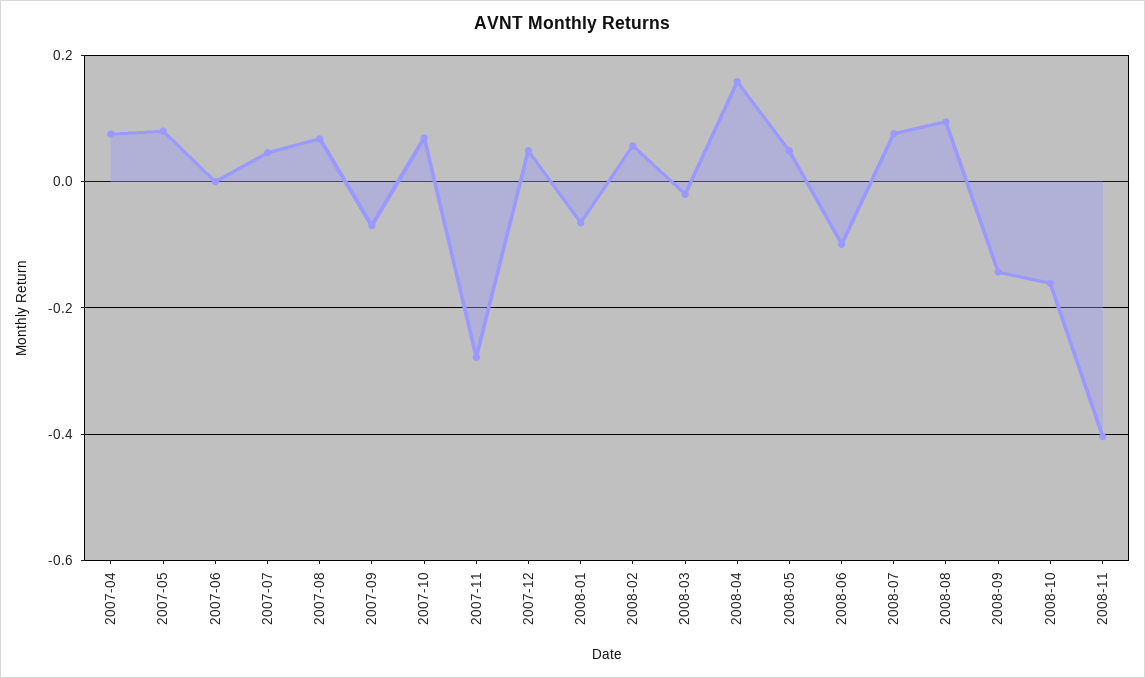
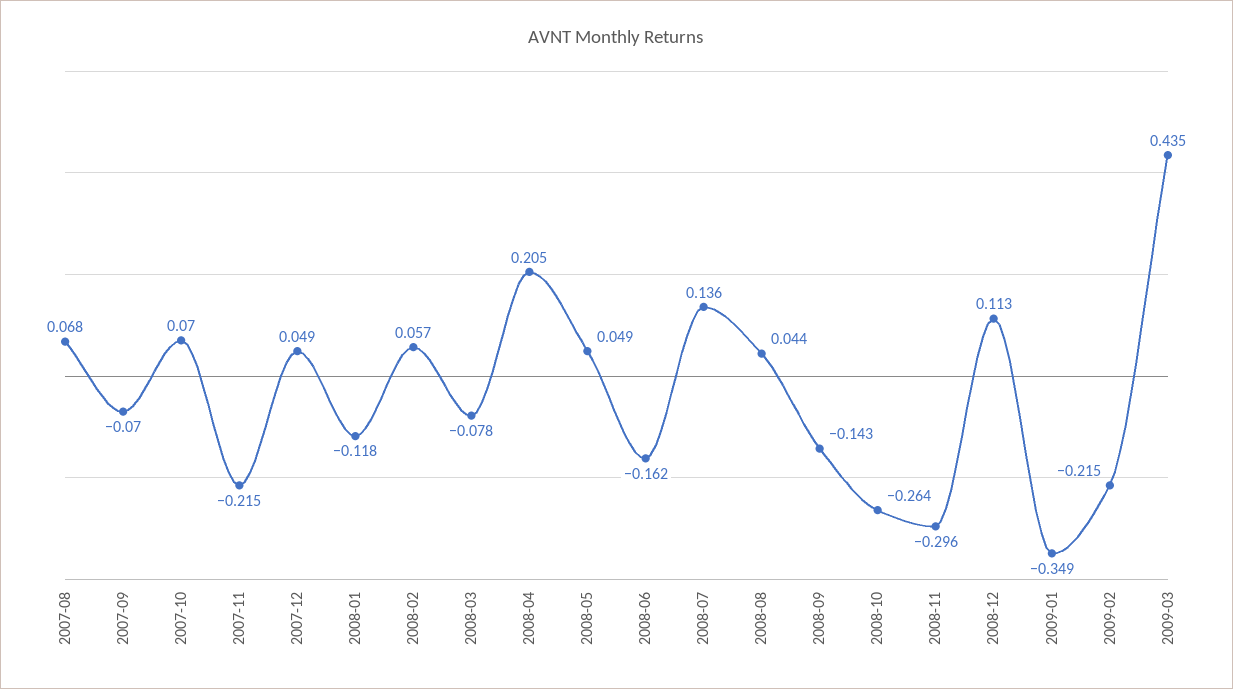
2007-04: 0.08 -> none
2007-05: 0.08 -> none
2007-06: 0 -> none
2007-07: 0.04 -> none
2007-11: -0.28 -> -0.215
2008-01: -0.06 -> -0.118
2008-03: -0.02 -> -0.078
2008-04: 0.16 -> 0.205
2008-06: -0.1 -> -0.162
2008-07: 0.08 -> 0.136
2008-08: 0.1 -> 0.044
2008-10: -0.16 -> -0.264
2008-11: -0.4 -> -0.296
2008-12: none -> 0.113
2009-01: none -> -0.349
2009-02: none -> -0.215
2009-03: none -> 0.435

